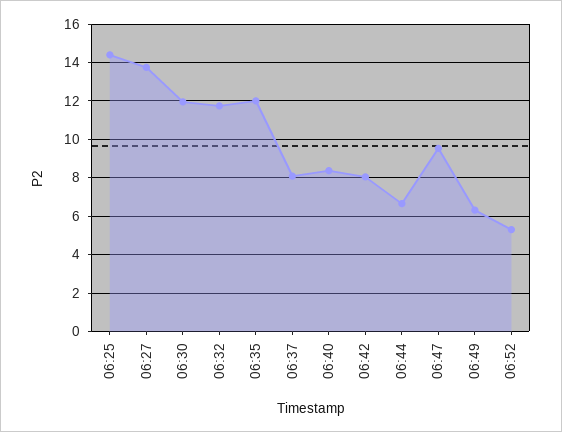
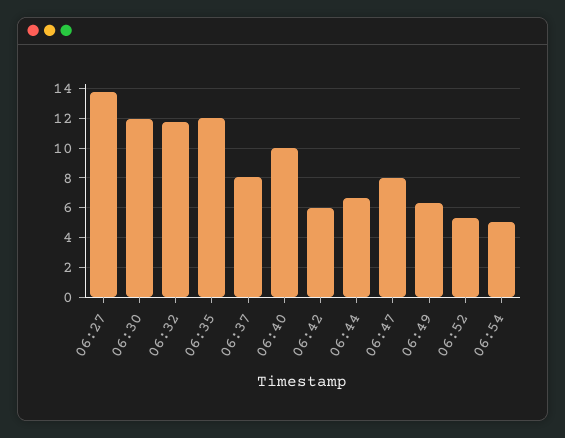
06:25: 14.5 -> none
06:40: 8.5 -> 10
06:42: 8 -> 6
06:47: 9.5 -> 8
06:54: none -> 5

